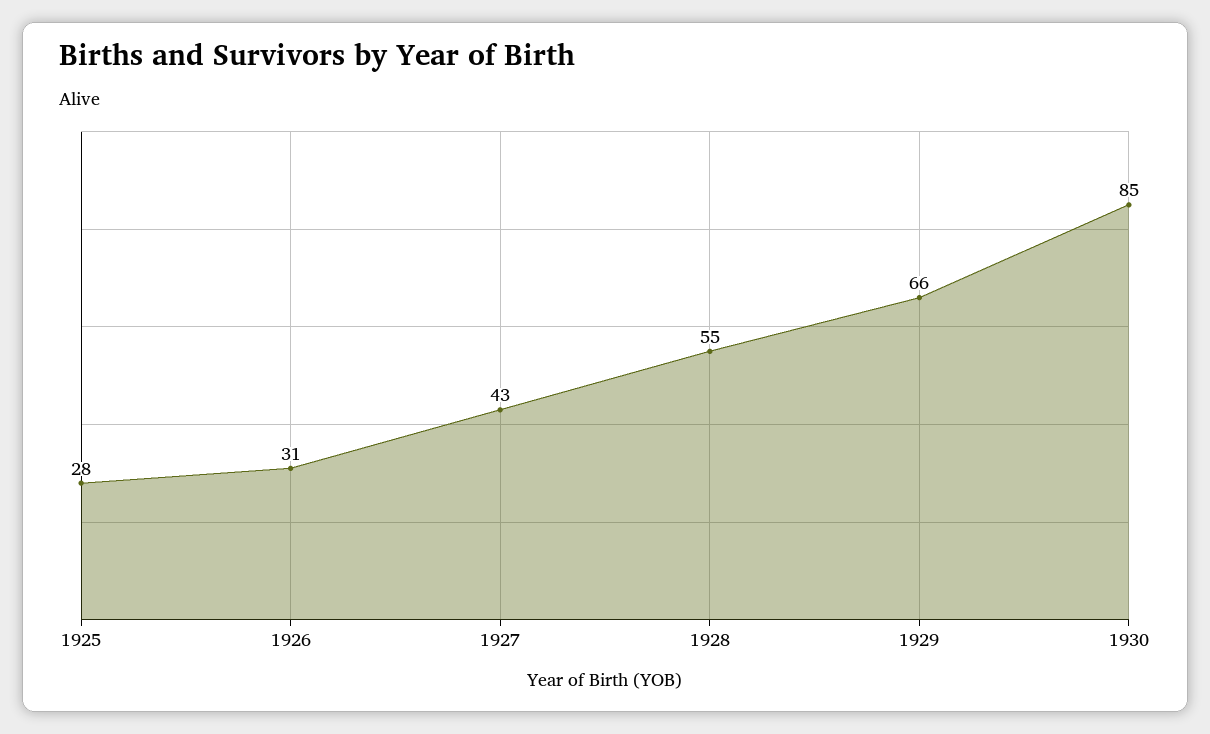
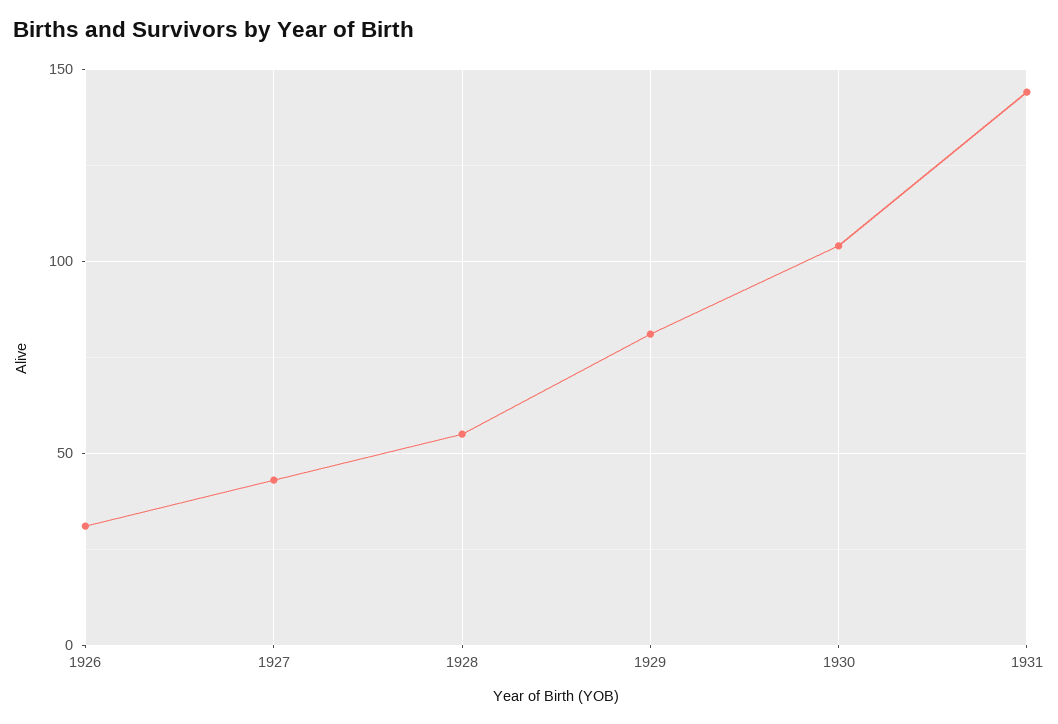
1925: 28 -> none
1929: 66 -> 80
1930: 85 -> 105
1931: none -> 145

